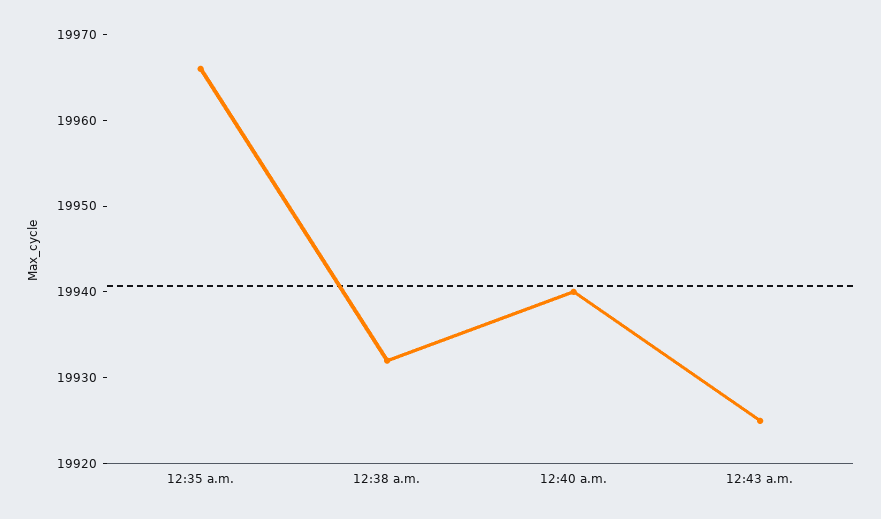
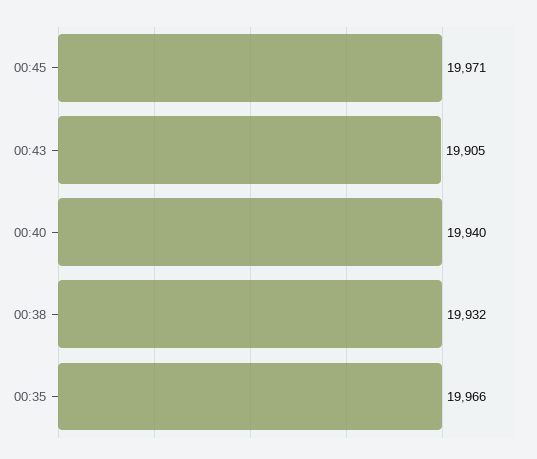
12:43 a.m.: 19925 -> 19905
00:45: none -> 19971

